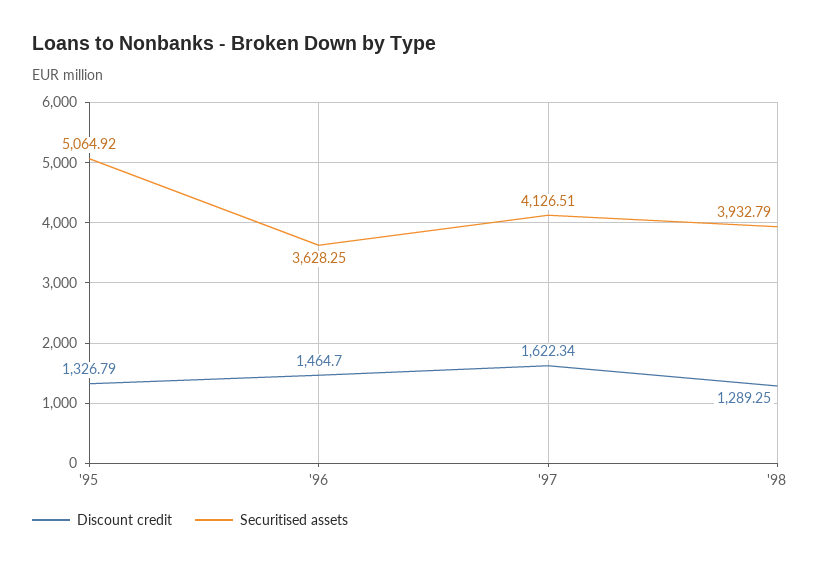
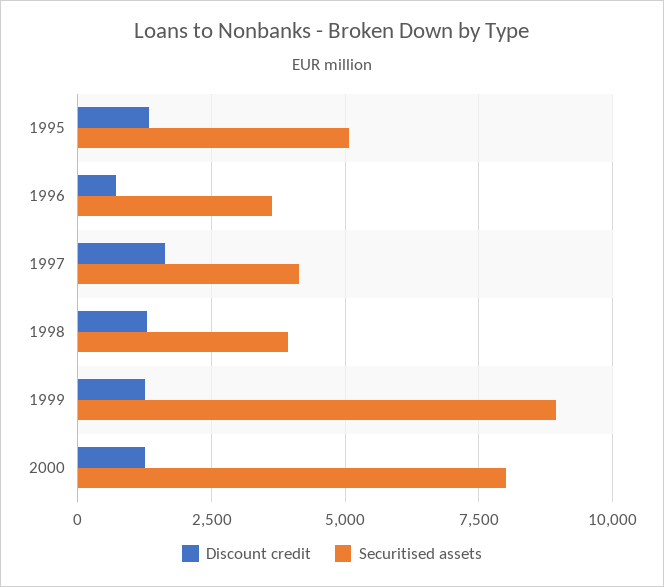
Discount credit, '96: 1464.7 -> 750
Discount credit, 1999: none -> 1250
Securitised assets, 1999: none -> 9000
Discount credit, 2000: none -> 1250
Securitised assets, 2000: none -> 8000

